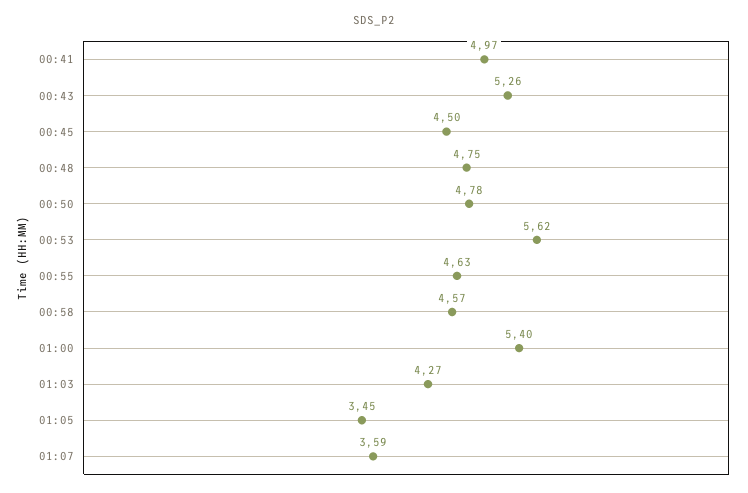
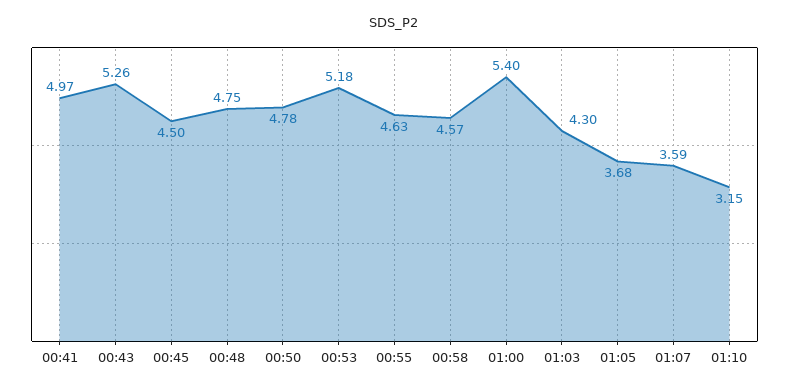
00:53: 5.62 -> 5.18
01:03: 4.27 -> 4.3
01:05: 3.45 -> 3.68
01:10: none -> 3.15

